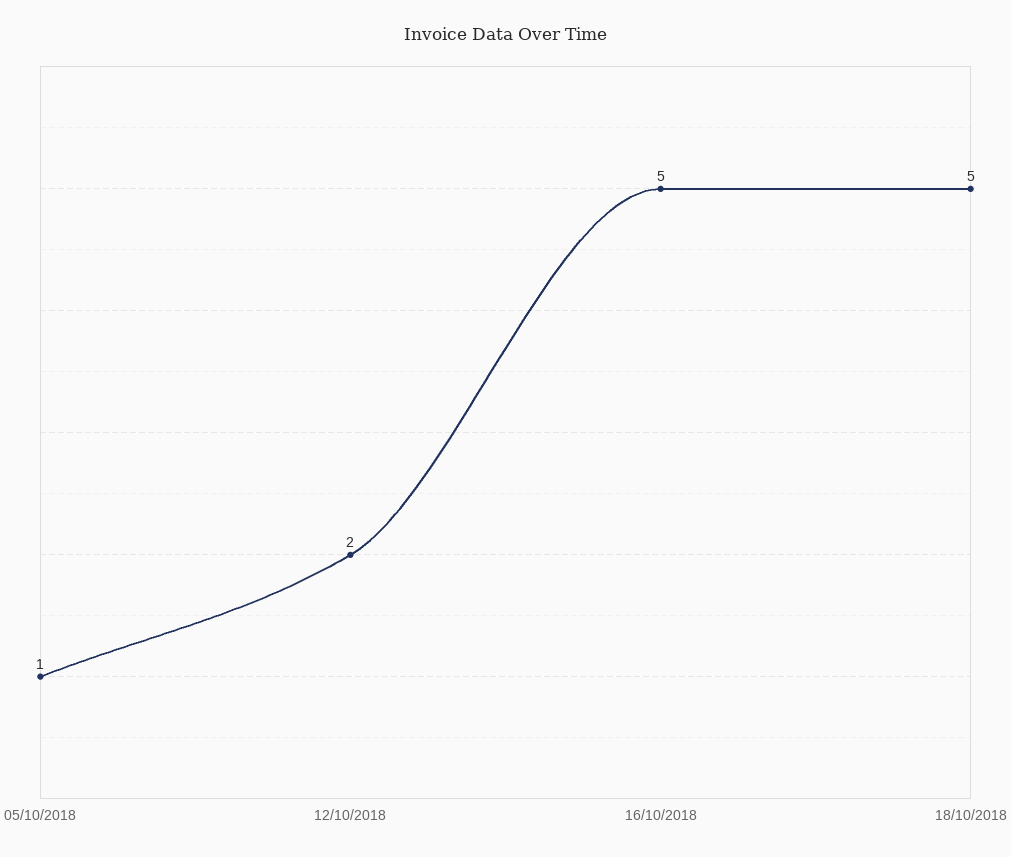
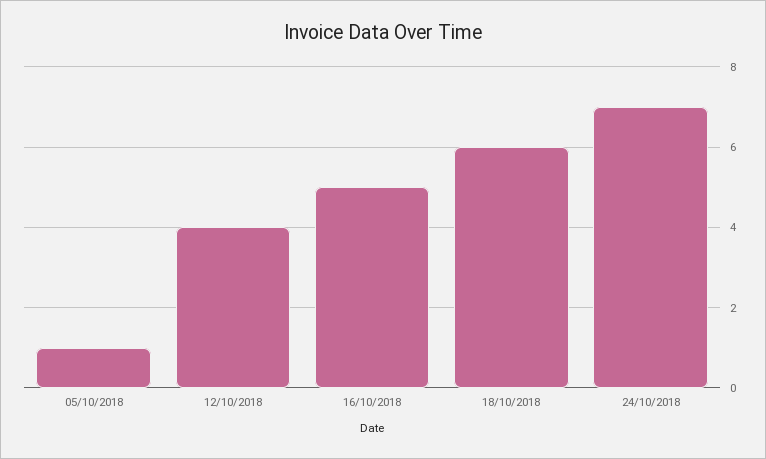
12/10/2018: 2 -> 4
18/10/2018: 5 -> 6
24/10/2018: none -> 7

